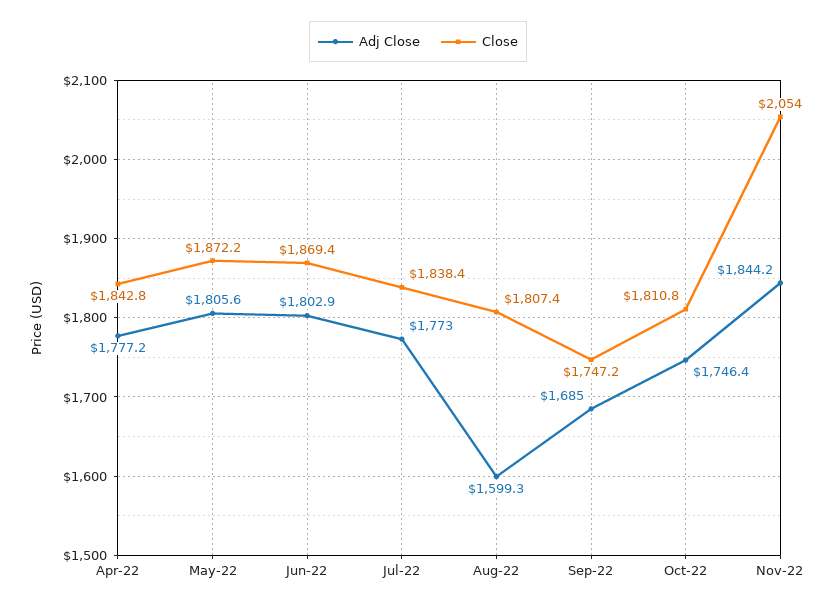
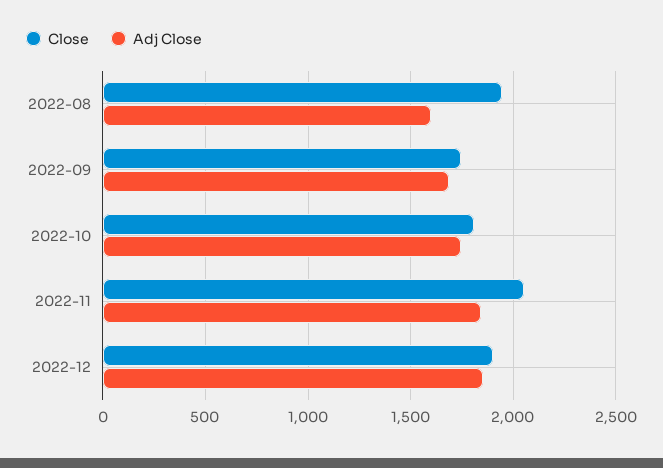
Adj Close, Apr-22: 1777.2 -> none
Close, Apr-22: 1842.8 -> none
Adj Close, May-22: 1805.6 -> none
Close, May-22: 1872.2 -> none
Adj Close, Jun-22: 1802.9 -> none
Close, Jun-22: 1869.4 -> none
Adj Close, Jul-22: 1773 -> none
Close, Jul-22: 1838.4 -> none
Close, Aug-22: 1807.4 -> 1950
Close, 2022-12: none -> 1900
Adj Close, 2022-12: none -> 1850

